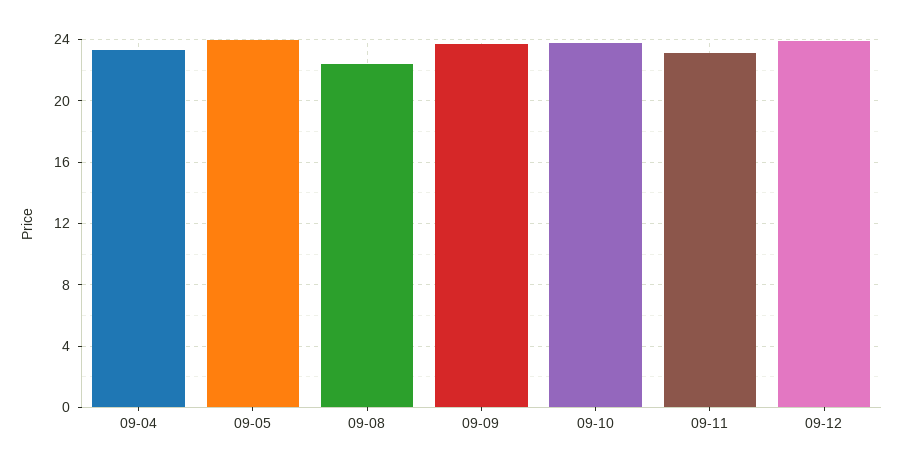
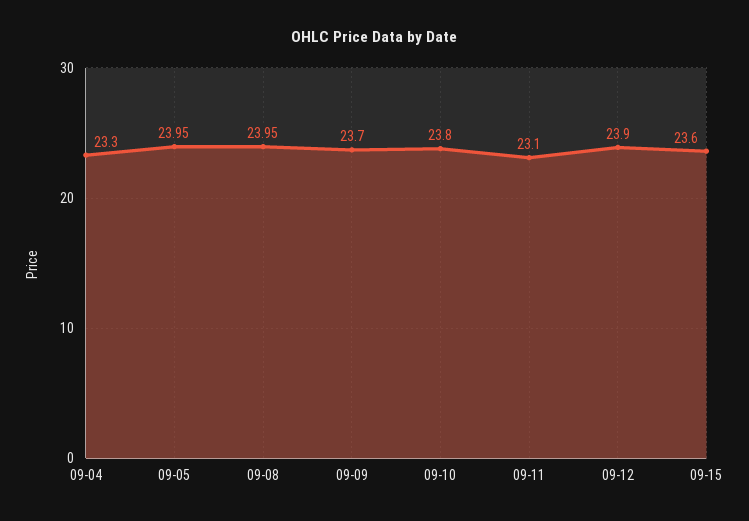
09-08: 22.5 -> 23.95
09-15: none -> 23.6

